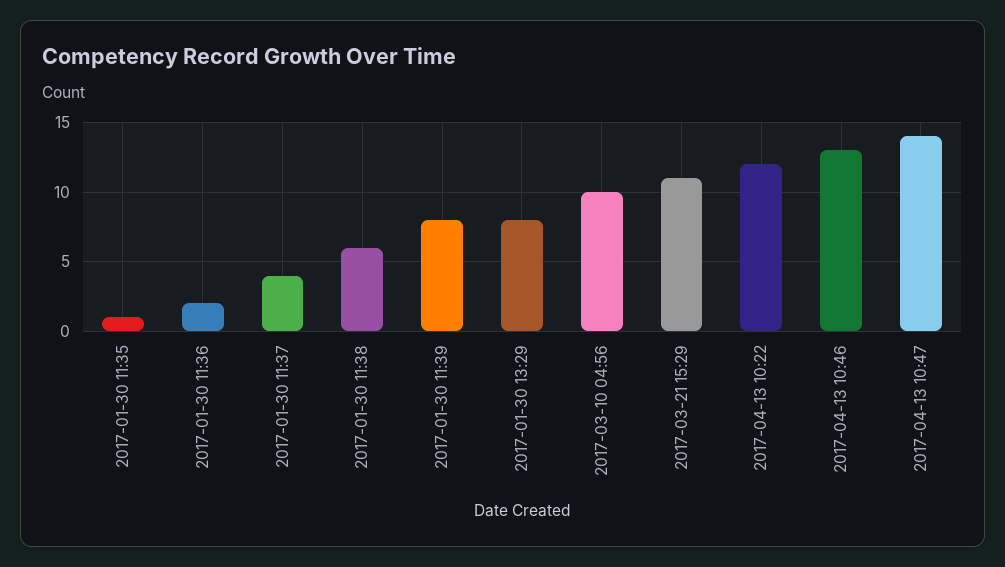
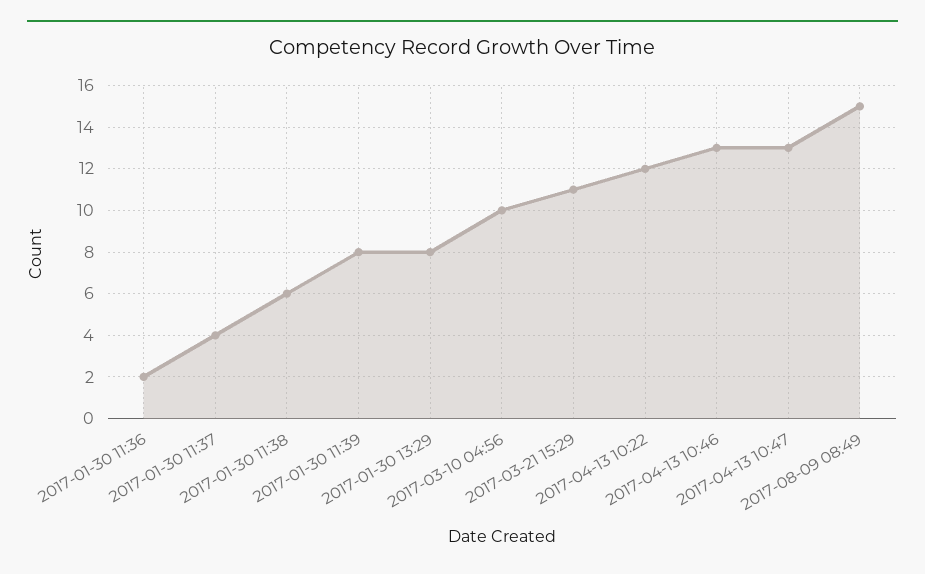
2017-01-30 11:35: 1 -> none
2017-04-13 10:47: 14 -> 13
2017-08-09 08:49: none -> 15

